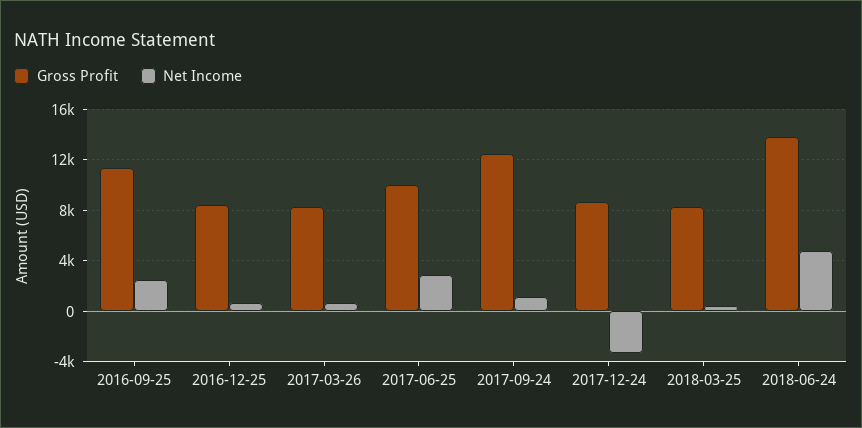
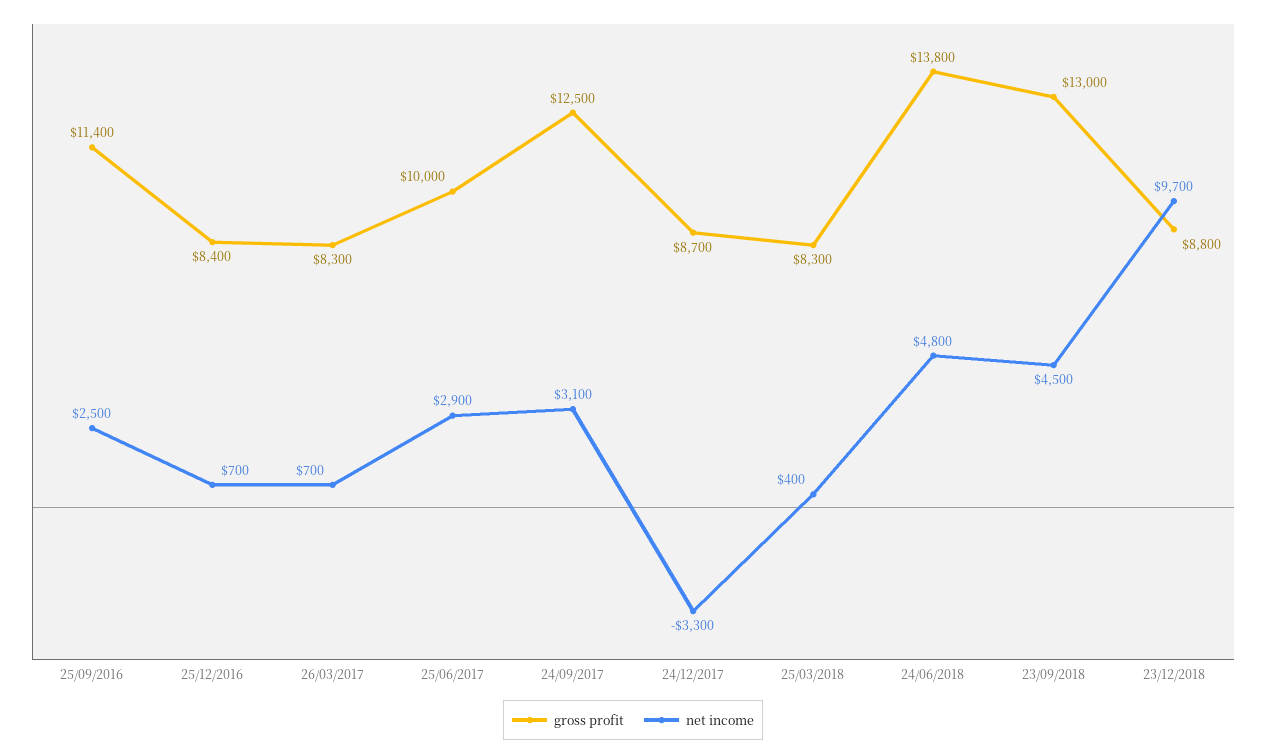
Net Income, 2017-09-24: 1000 -> 3100
Gross Profit, 23/09/2018: none -> 13000
Net Income, 23/09/2018: none -> 4500
Gross Profit, 23/12/2018: none -> 8800
Net Income, 23/12/2018: none -> 9700

